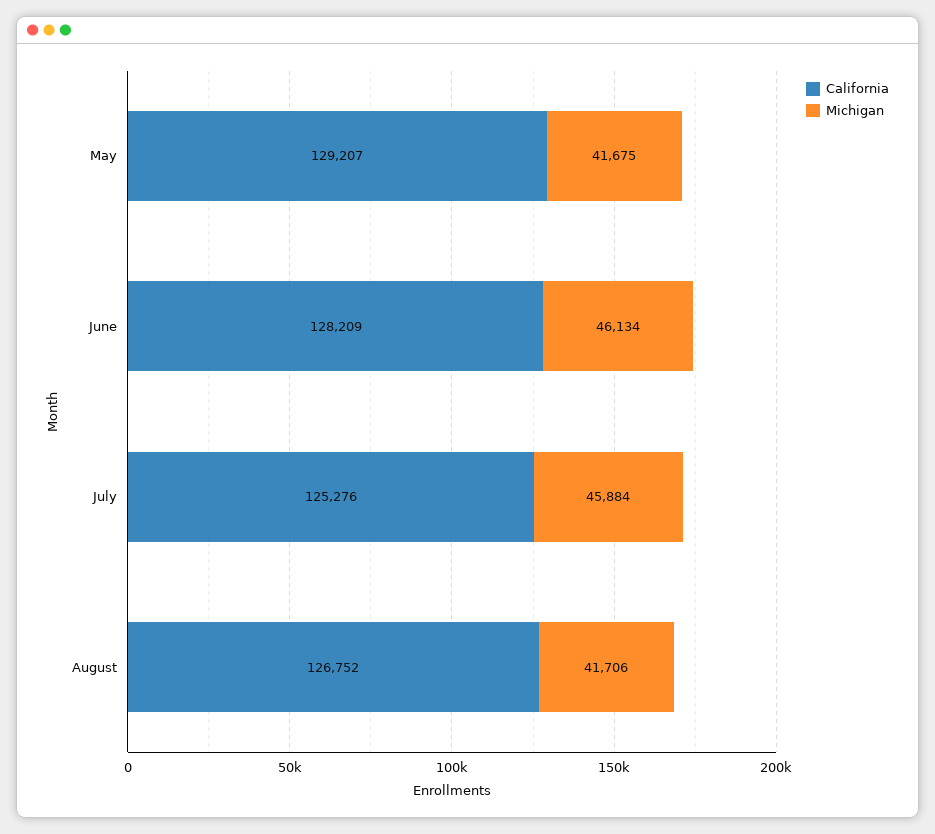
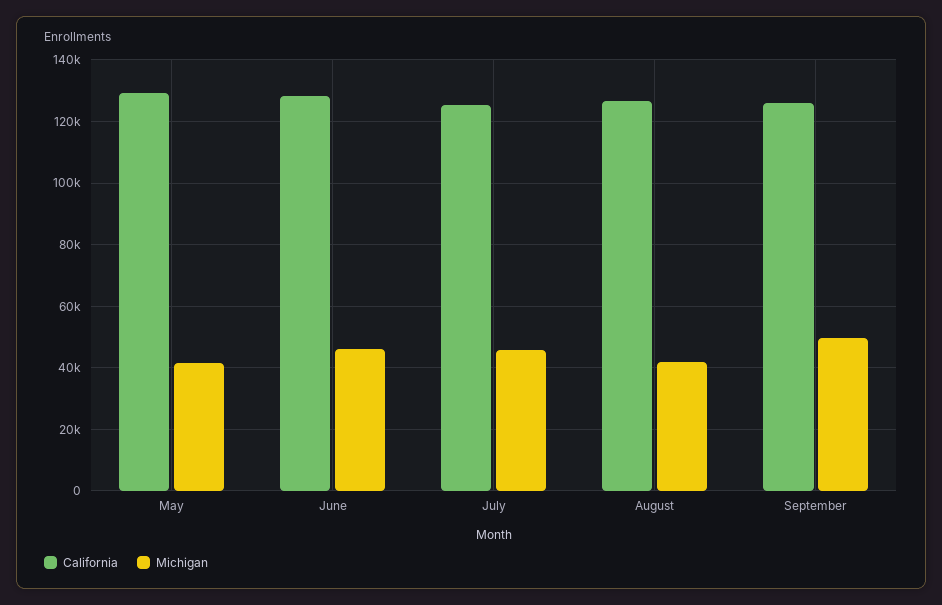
California, September: none -> 126000
Michigan, September: none -> 50000

